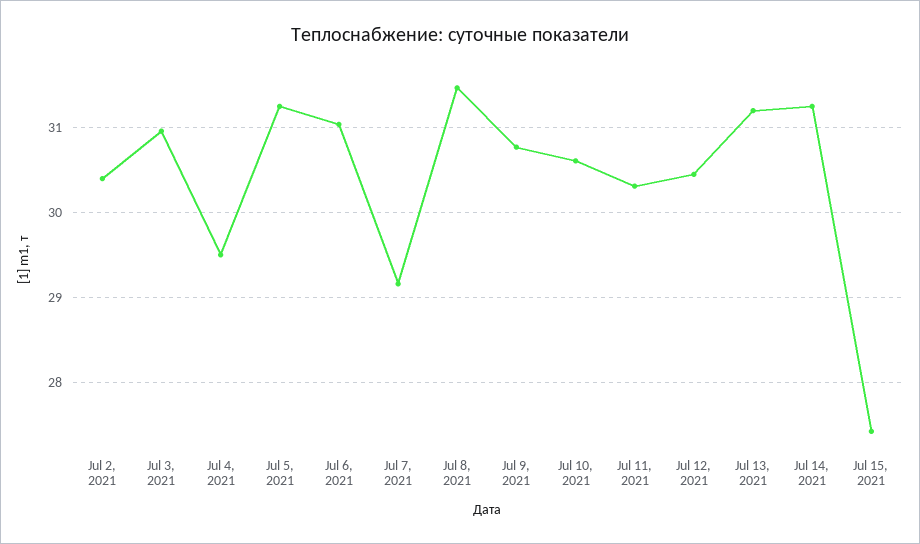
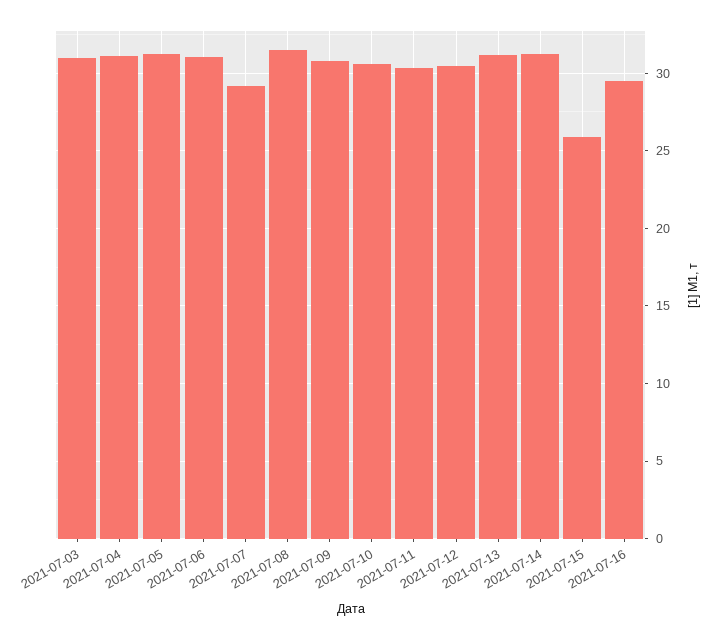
Jul 2, 2021: 30.4 -> none
Jul 4, 2021: 29.5 -> 31
Jul 15, 2021: 27.4 -> 26
2021-07-16: none -> 29.5

